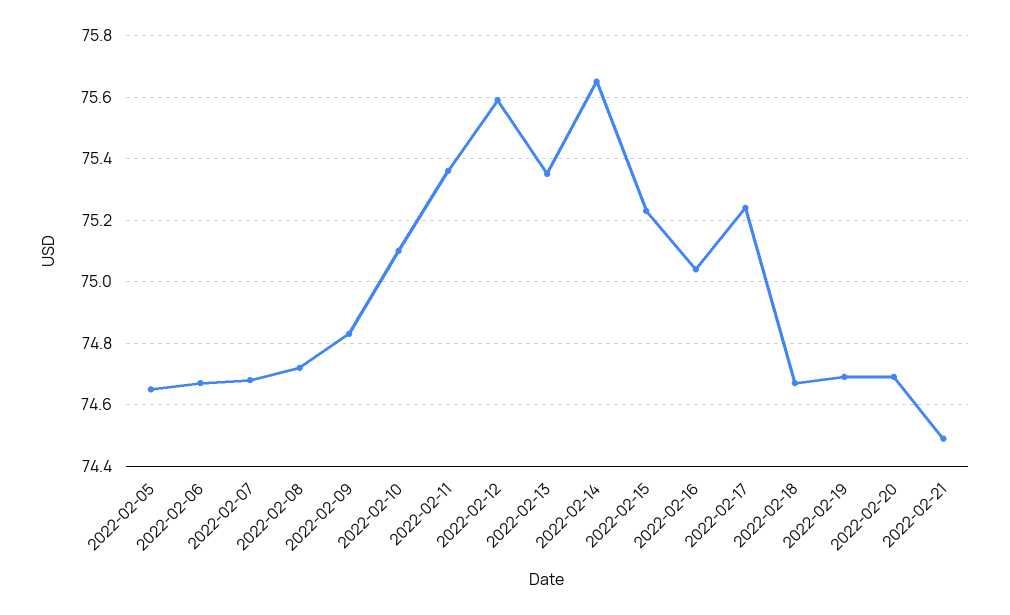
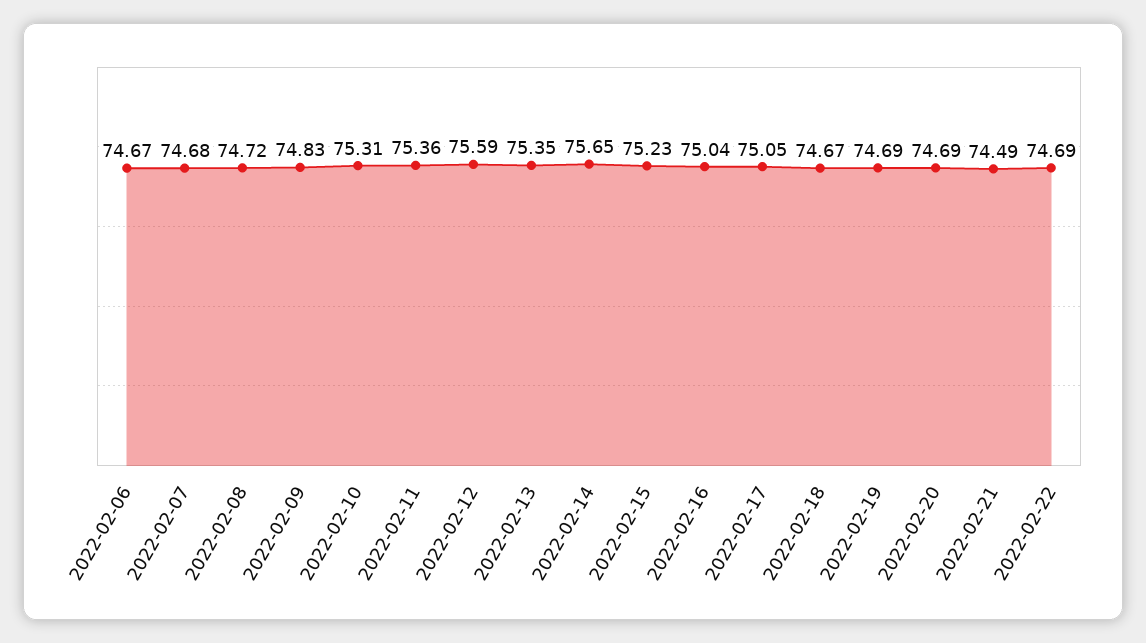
2022-02-05: 74.65 -> none
2022-02-10: 75.1 -> 75.31
2022-02-17: 75.25 -> 75.05
2022-02-22: none -> 74.69

